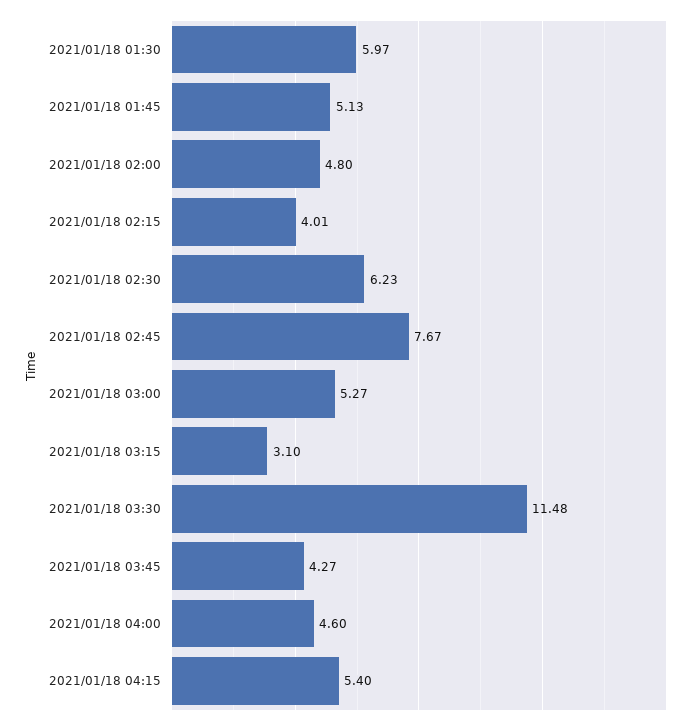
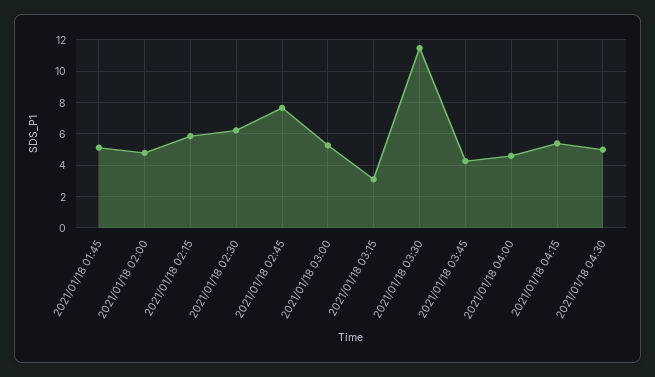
2021/01/18 01:30: 5.97 -> none
2021/01/18 02:15: 4.01 -> 6
2021/01/18 04:30: none -> 5

